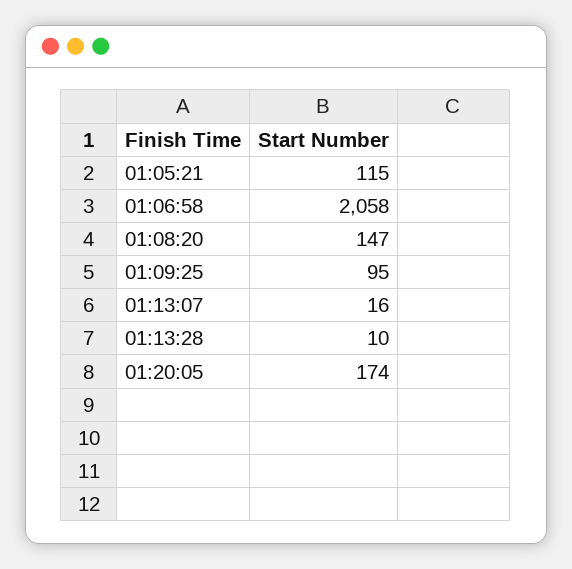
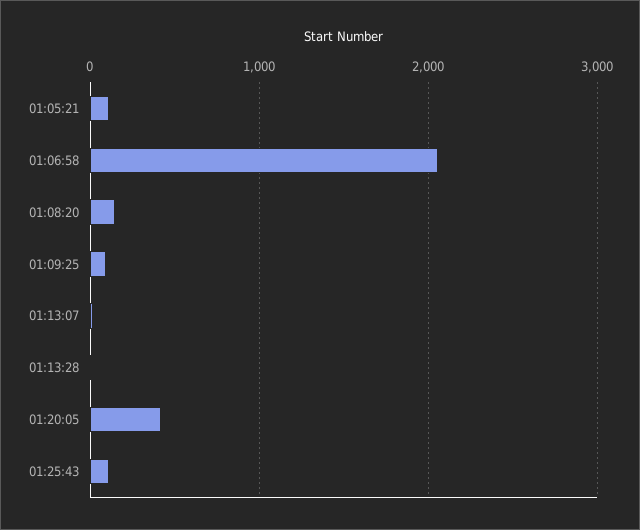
01:20:05: 174 -> 400
01:25:43: none -> 100

